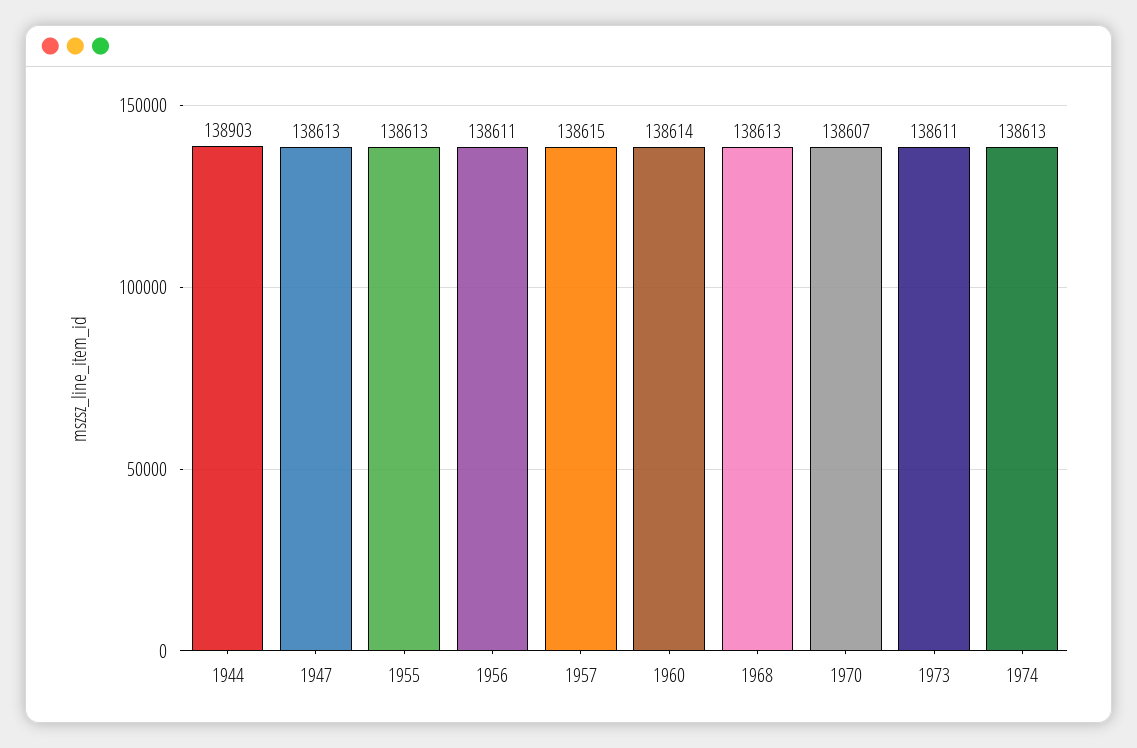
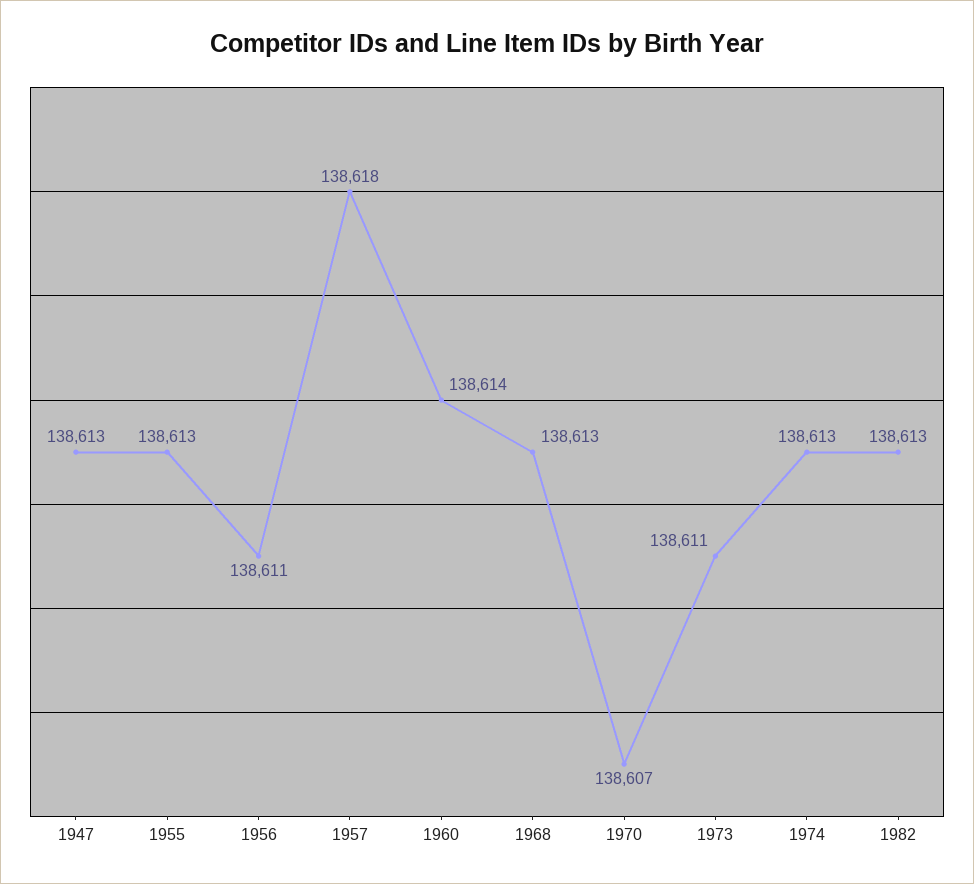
1944: 138903 -> none
1957: 138615 -> 138618
1982: none -> 138613

